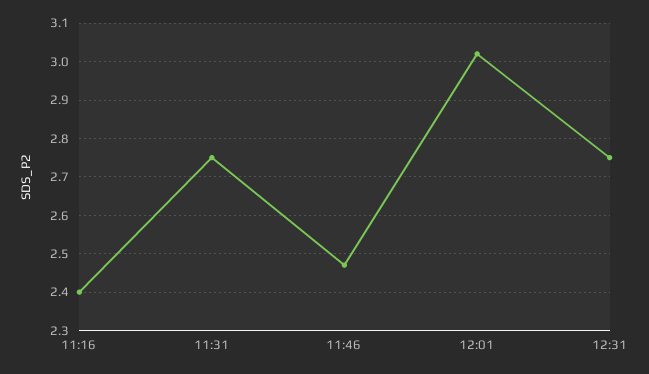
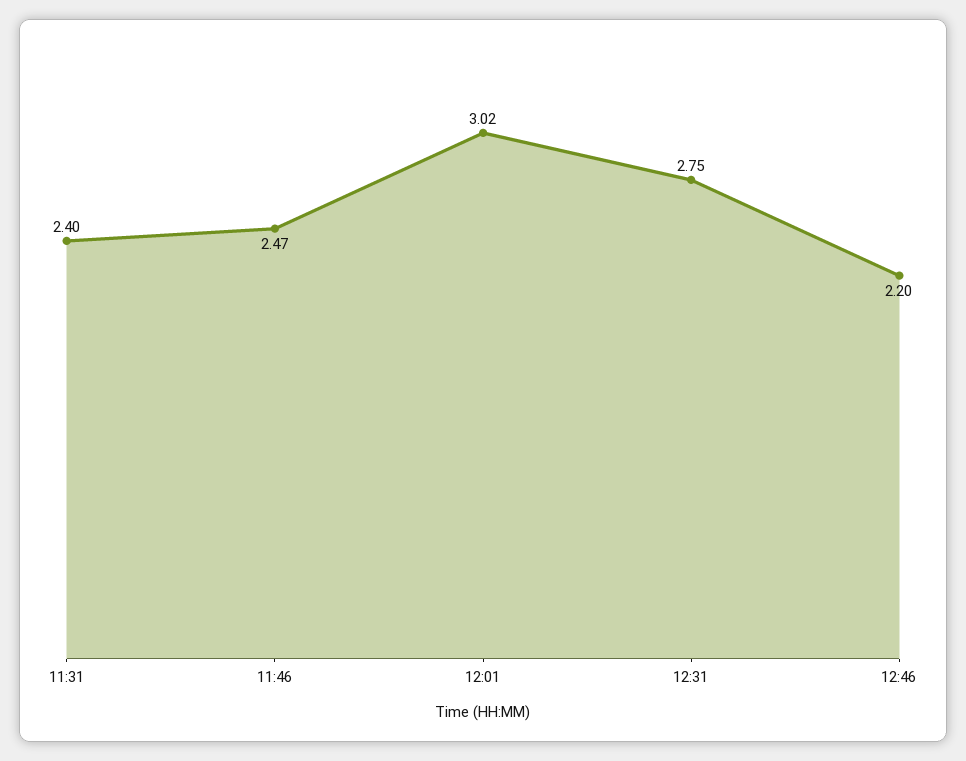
11:16: 2.4 -> none
11:31: 2.75 -> 2.4
12:46: none -> 2.2

